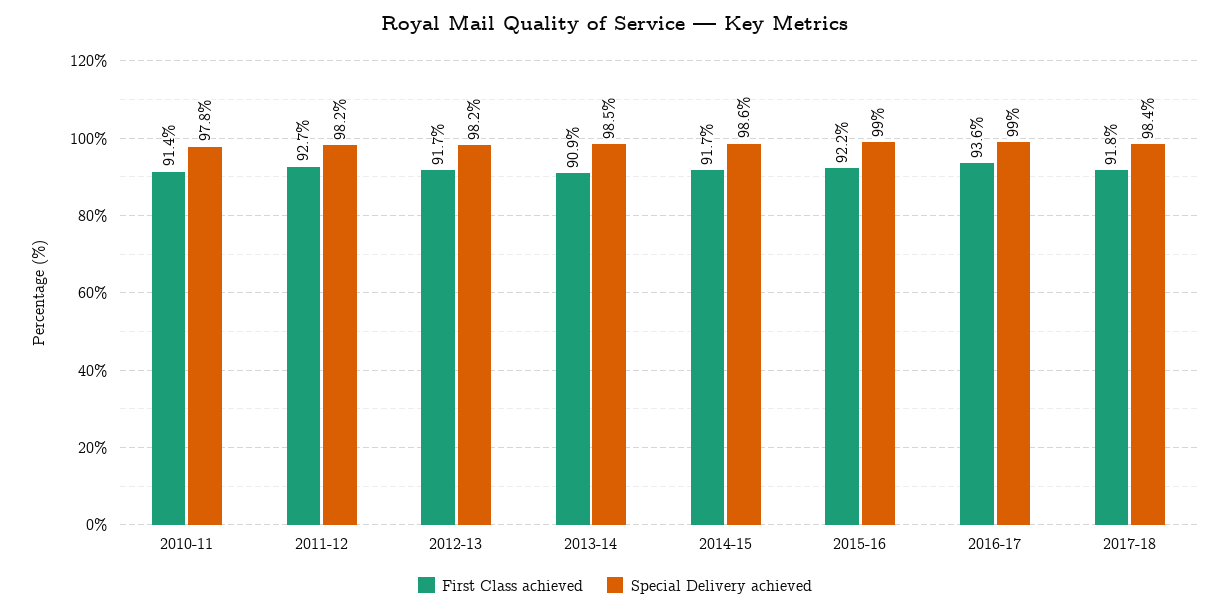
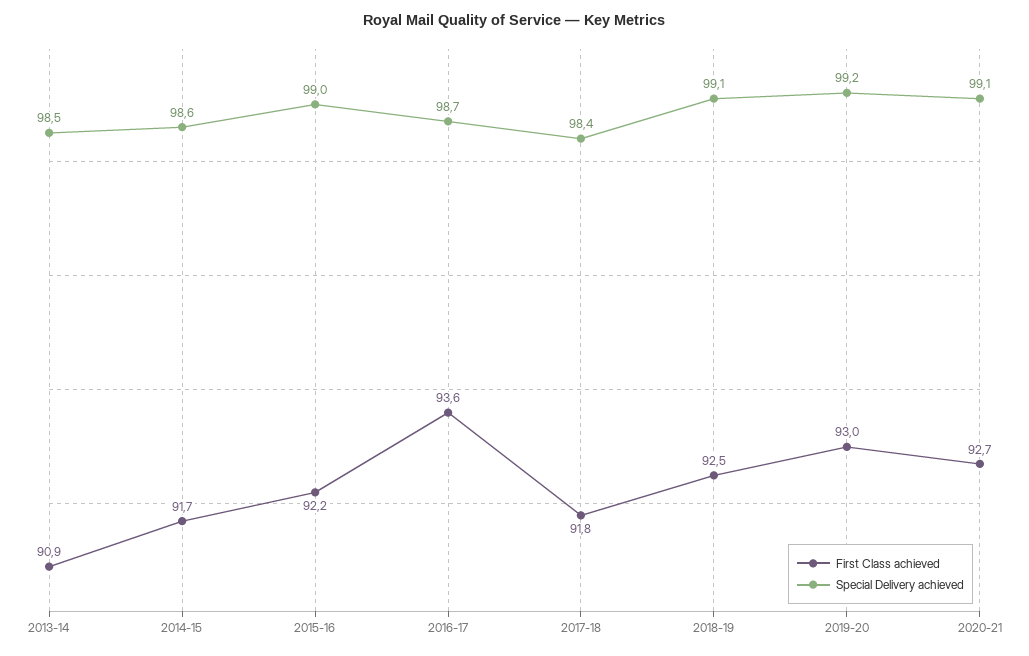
First Class achieved, 2010-11: 91.4 -> none
Special Delivery achieved, 2010-11: 97.8 -> none
First Class achieved, 2011-12: 92.7 -> none
Special Delivery achieved, 2011-12: 98.2 -> none
First Class achieved, 2012-13: 91.7 -> none
Special Delivery achieved, 2012-13: 98.2 -> none
Special Delivery achieved, 2016-17: 99 -> 98.7
First Class achieved, 2018-19: none -> 92.5
Special Delivery achieved, 2018-19: none -> 99.1
First Class achieved, 2019-20: none -> 93
Special Delivery achieved, 2019-20: none -> 99.2
First Class achieved, 2020-21: none -> 92.7
Special Delivery achieved, 2020-21: none -> 99.1

